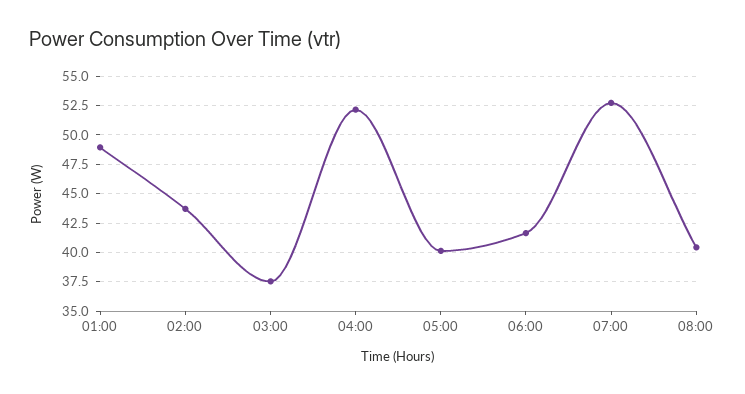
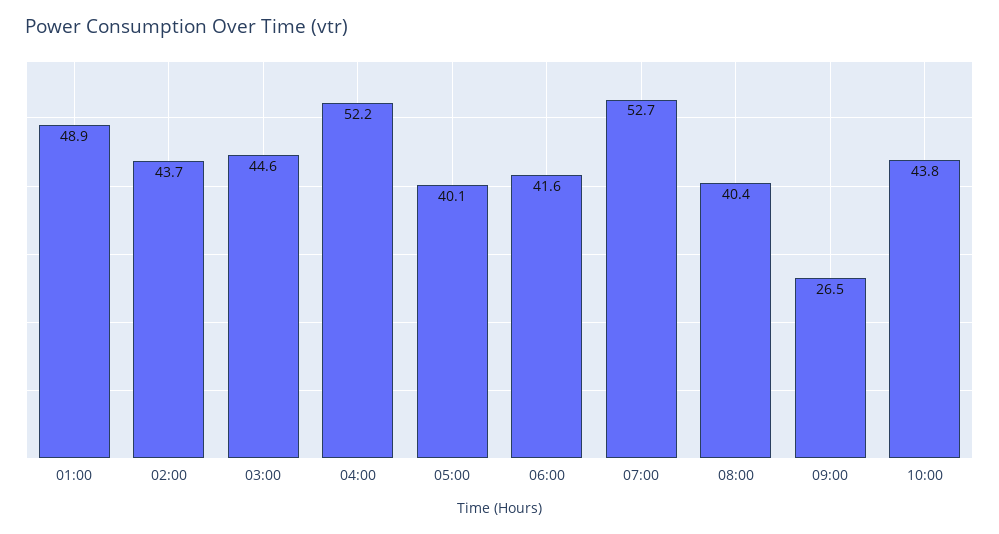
03:00: 37.5 -> 44.6
09:00: none -> 26.5
10:00: none -> 43.8

